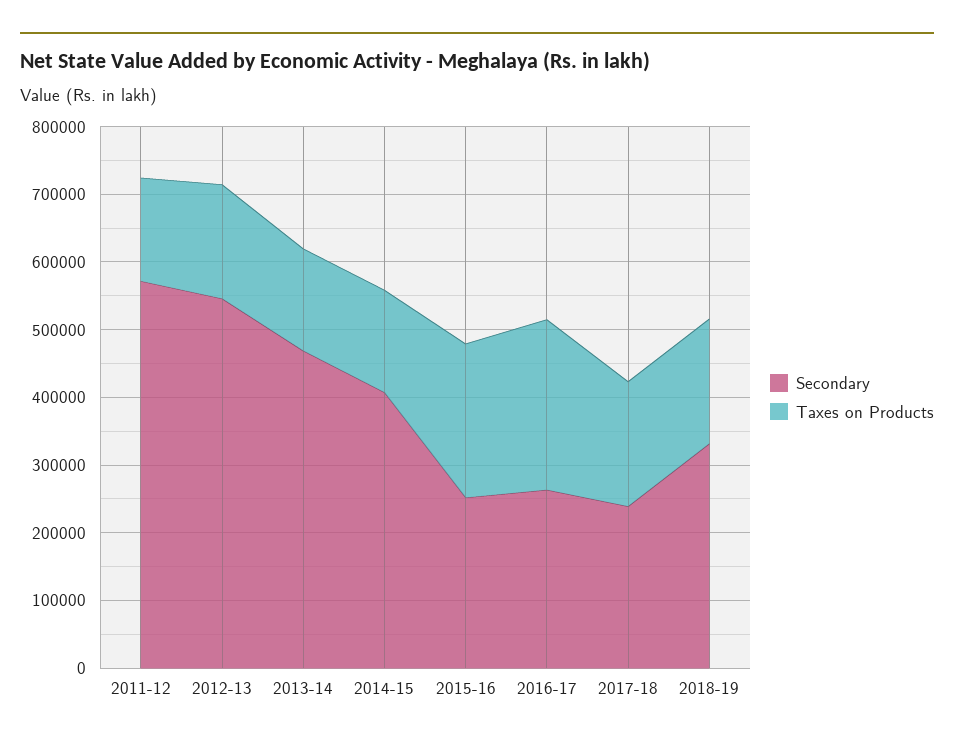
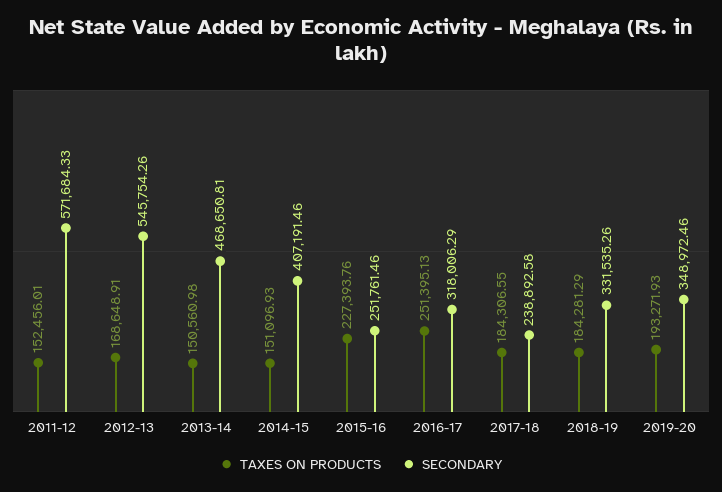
Secondary, 2016-17: 260000 -> 318006.29
Taxes on Products, 2019-20: none -> 193271.93
Secondary, 2019-20: none -> 348972.46

